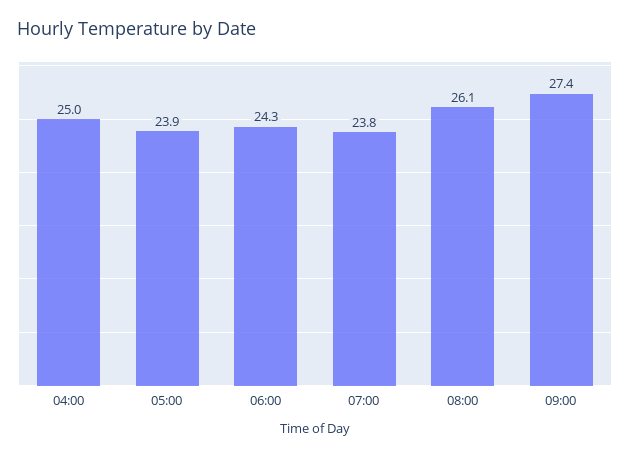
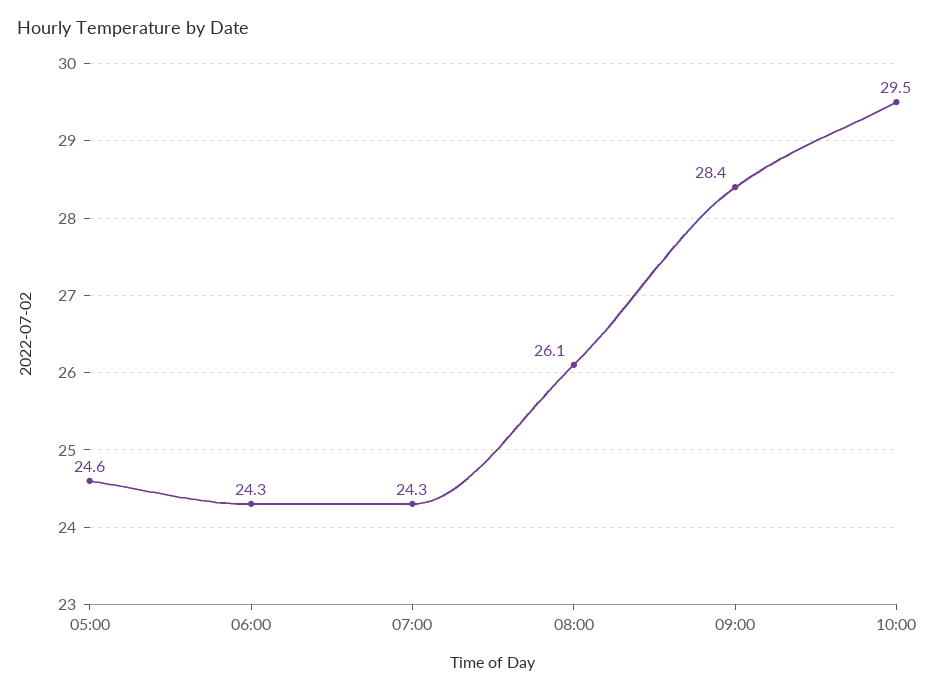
04:00: 25 -> none
05:00: 23.9 -> 24.6
07:00: 23.8 -> 24.3
09:00: 27.4 -> 28.4
10:00: none -> 29.5

